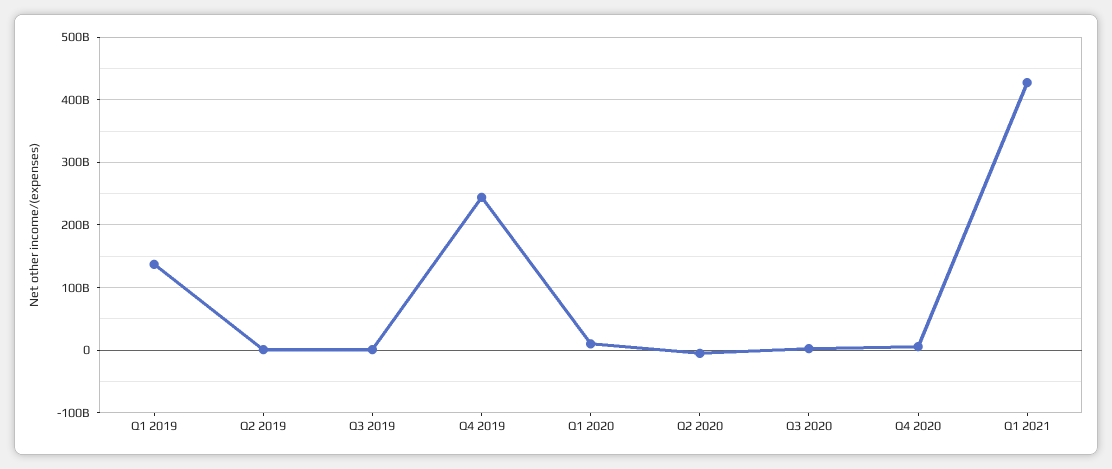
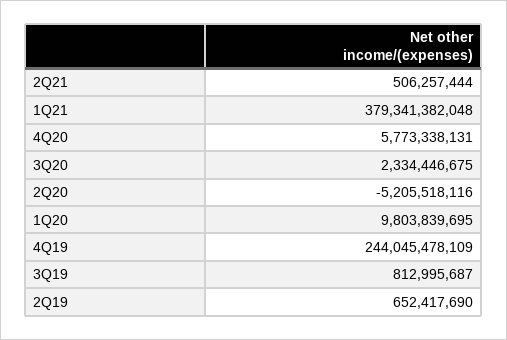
Q1 2019: 140000000000 -> none
Q1 2021: 430000000000 -> 379341382048
2Q21: none -> 506257444

